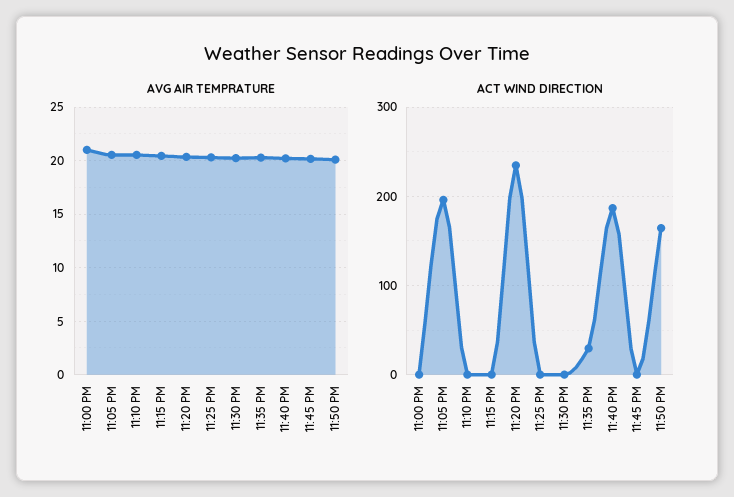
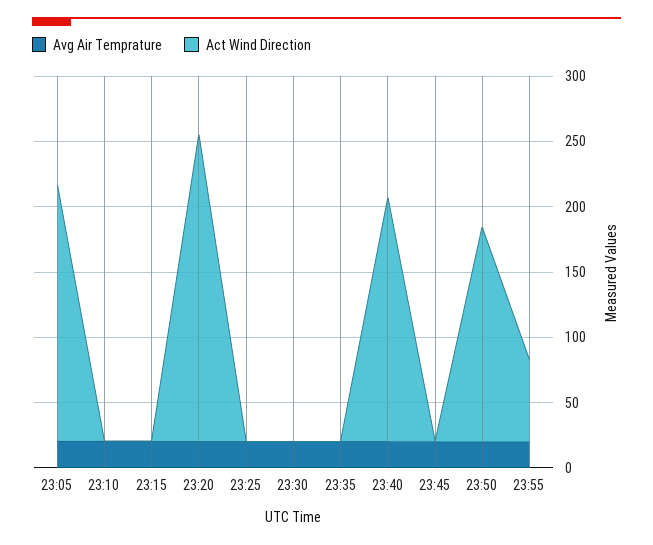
AVG AIR TEMPRATURE, 11:00 PM: 21 -> none
ACT WIND DIRECTION, 11:00 PM: 0 -> none
ACT WIND DIRECTION, 11:35 PM: 30 -> 0
AVG AIR TEMPRATURE, 23:55: none -> 20
ACT WIND DIRECTION, 23:55: none -> 60

